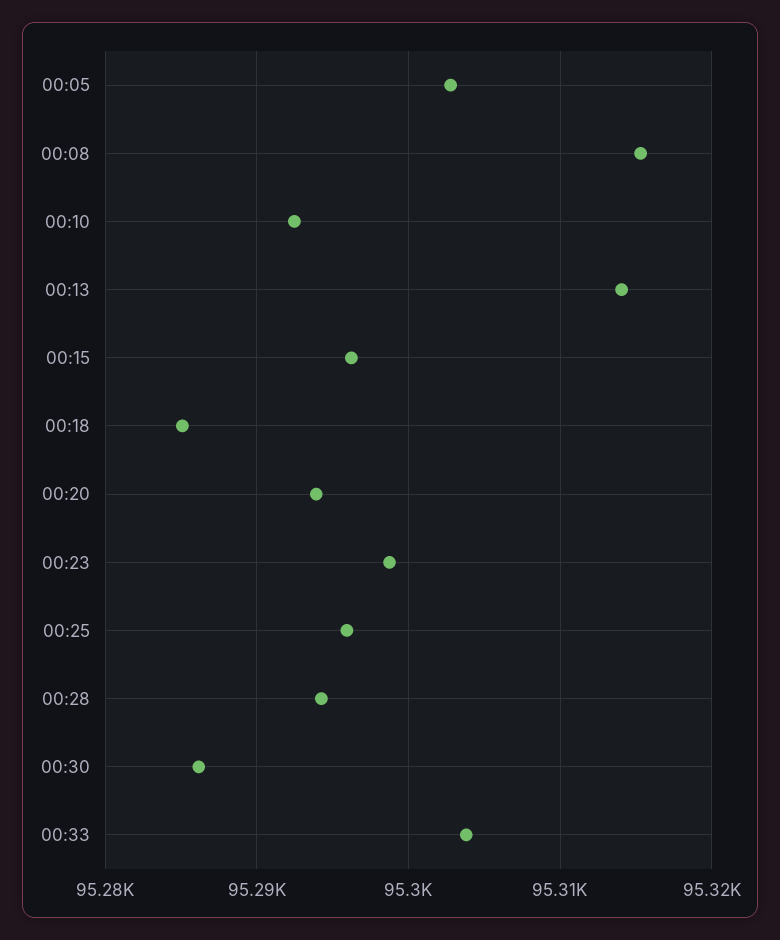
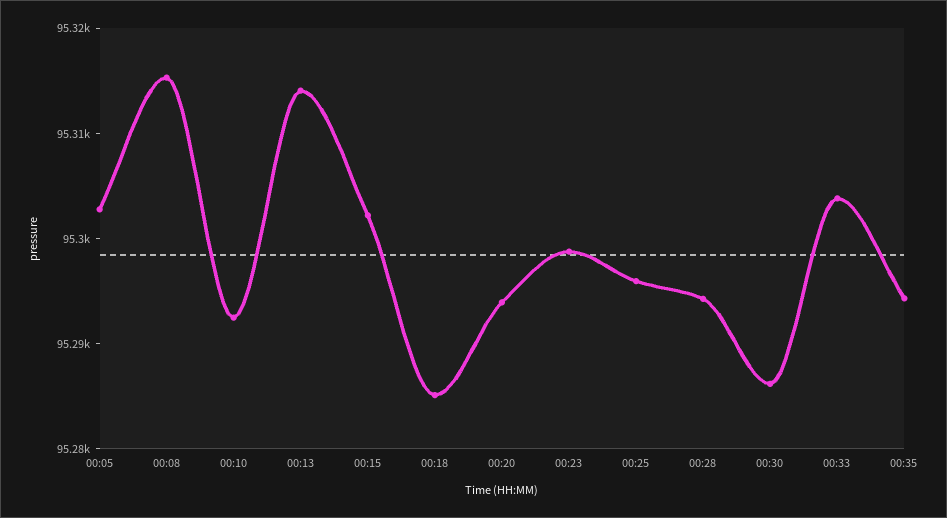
00:15: 95296 -> 95302
00:35: none -> 95294

